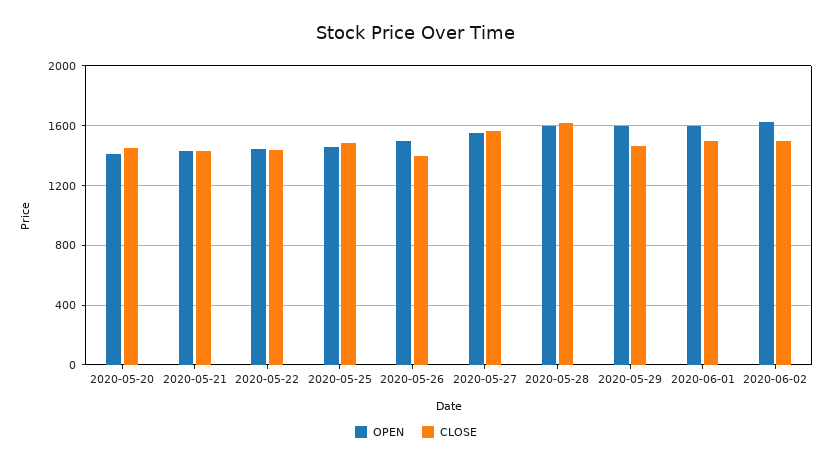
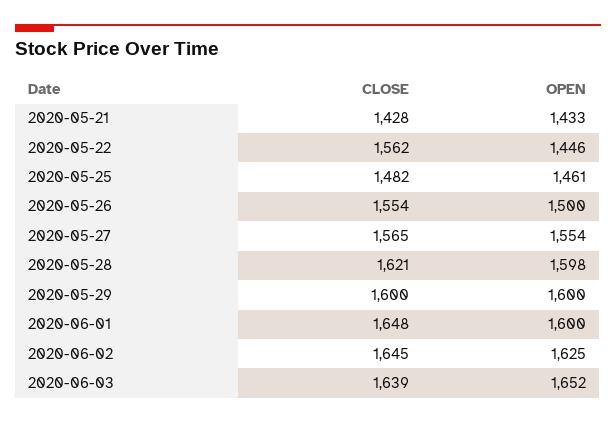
OPEN, 2020-05-20: 1400 -> none
CLOSE, 2020-05-20: 1450 -> none
CLOSE, 2020-05-22: 1450 -> 1562
CLOSE, 2020-05-26: 1400 -> 1554
CLOSE, 2020-05-29: 1450 -> 1600
CLOSE, 2020-06-01: 1500 -> 1648
CLOSE, 2020-06-02: 1500 -> 1645
CLOSE, 2020-06-03: none -> 1639
OPEN, 2020-06-03: none -> 1652

